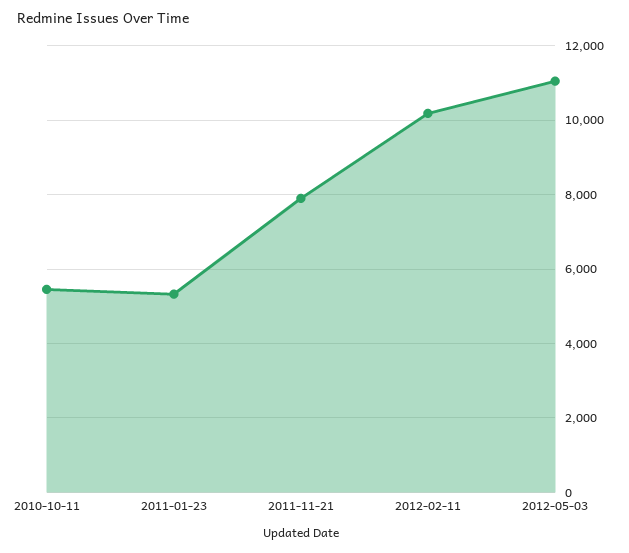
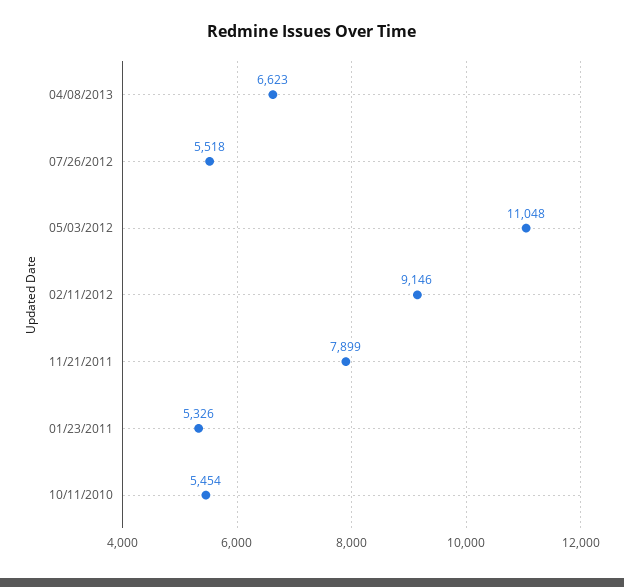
2012-02-11: 10200 -> 9146
04/08/2013: none -> 6623
07/26/2012: none -> 5518

